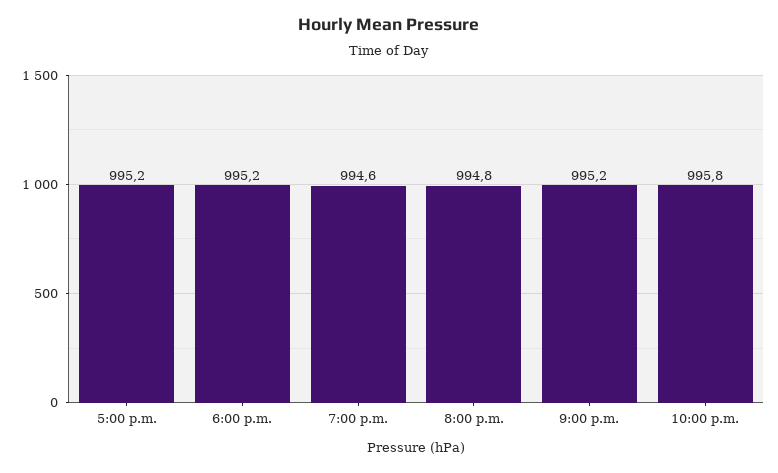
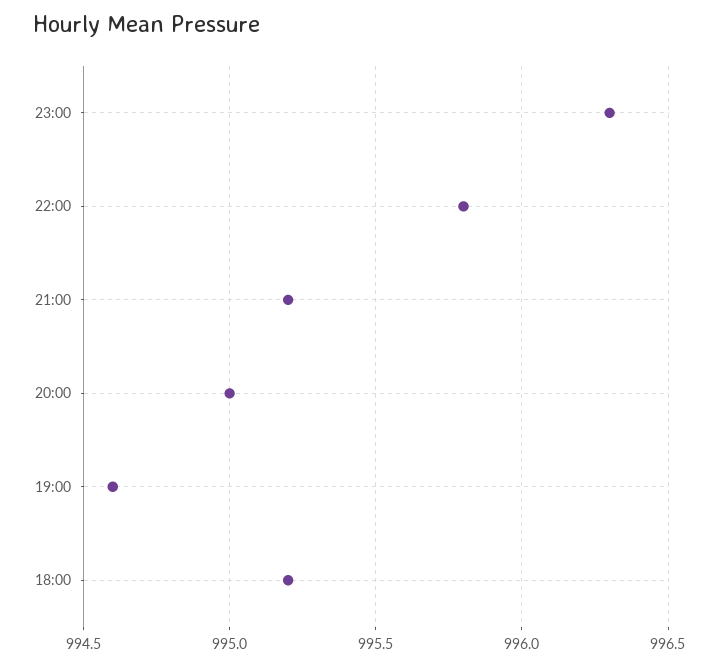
5:00 p.m.: 995.2 -> none
8:00 p.m.: 994.8 -> 995
23:00: none -> 996.3

